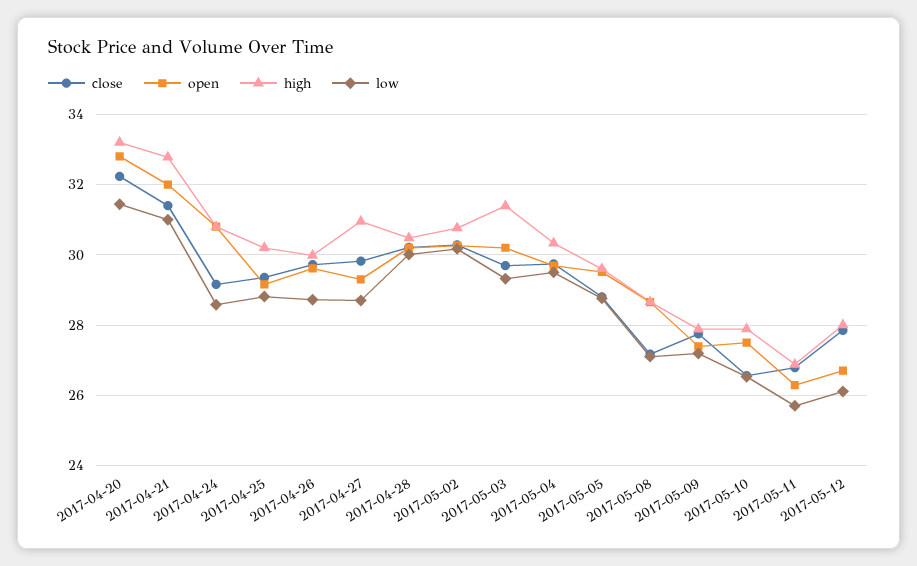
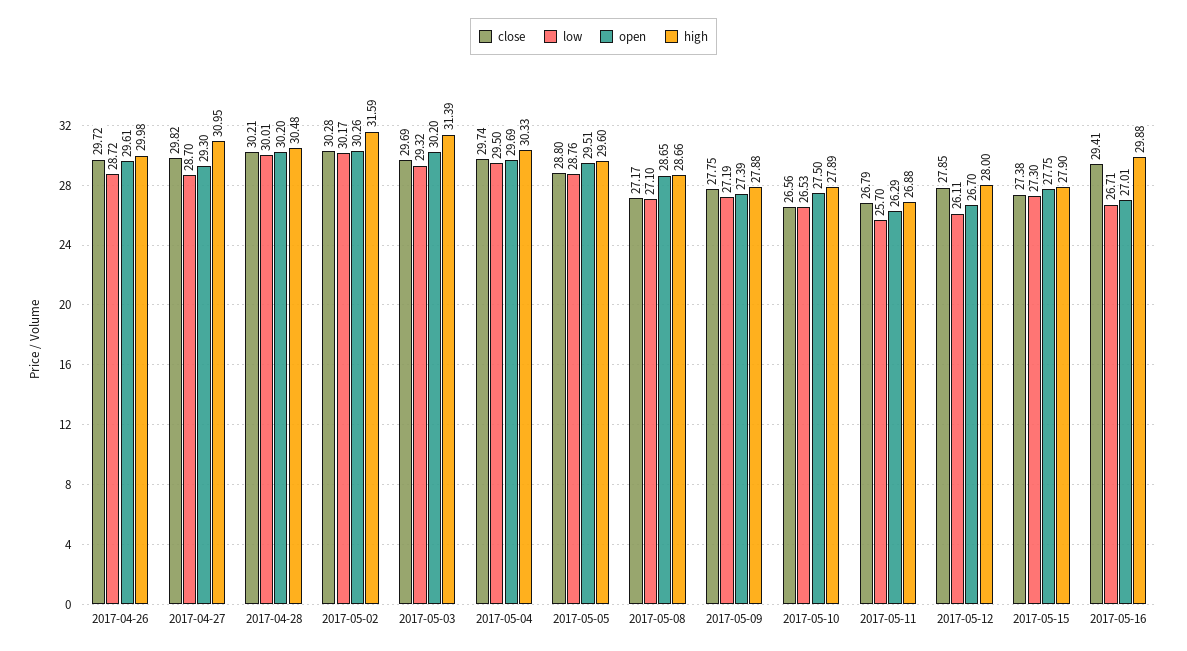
close, 2017-04-20: 32.2 -> none
open, 2017-04-20: 32.8 -> none
high, 2017-04-20: 33.2 -> none
low, 2017-04-20: 31.4 -> none
close, 2017-04-21: 31.4 -> none
open, 2017-04-21: 32 -> none
high, 2017-04-21: 32.8 -> none
low, 2017-04-21: 31 -> none
close, 2017-04-24: 29.2 -> none
open, 2017-04-24: 30.8 -> none
high, 2017-04-24: 30.8 -> none
low, 2017-04-24: 28.6 -> none
close, 2017-04-25: 29.4 -> none
open, 2017-04-25: 29.2 -> none
high, 2017-04-25: 30.2 -> none
low, 2017-04-25: 28.8 -> none
high, 2017-05-02: 30.8 -> 31.59
close, 2017-05-15: none -> 27.38
low, 2017-05-15: none -> 27.3
open, 2017-05-15: none -> 27.75
high, 2017-05-15: none -> 27.9
close, 2017-05-16: none -> 29.41
low, 2017-05-16: none -> 26.71
open, 2017-05-16: none -> 27.01
high, 2017-05-16: none -> 29.88

